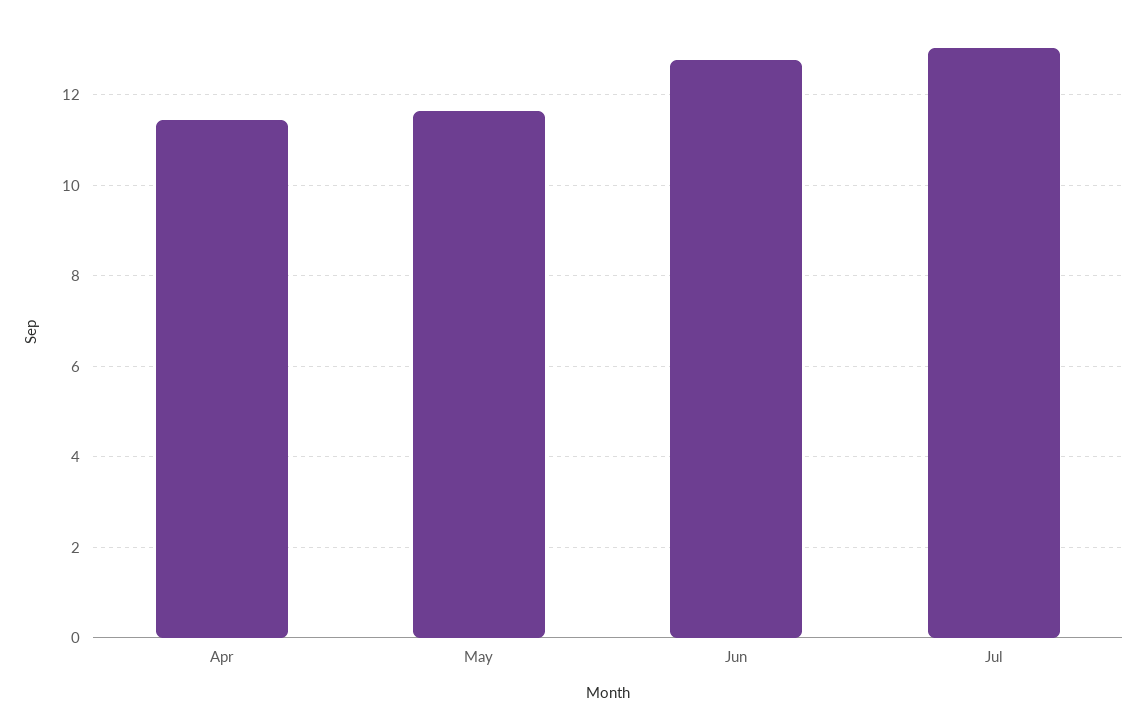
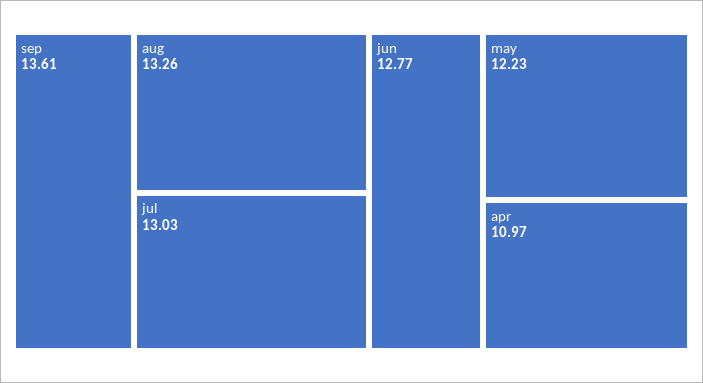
Apr: 11.4 -> 10.97
May: 11.6 -> 12.23
sep: none -> 13.61
aug: none -> 13.26

